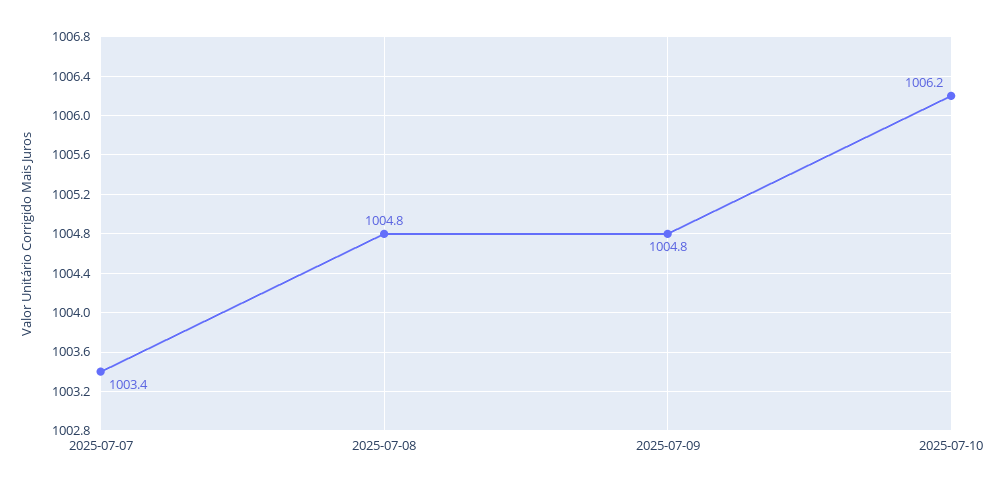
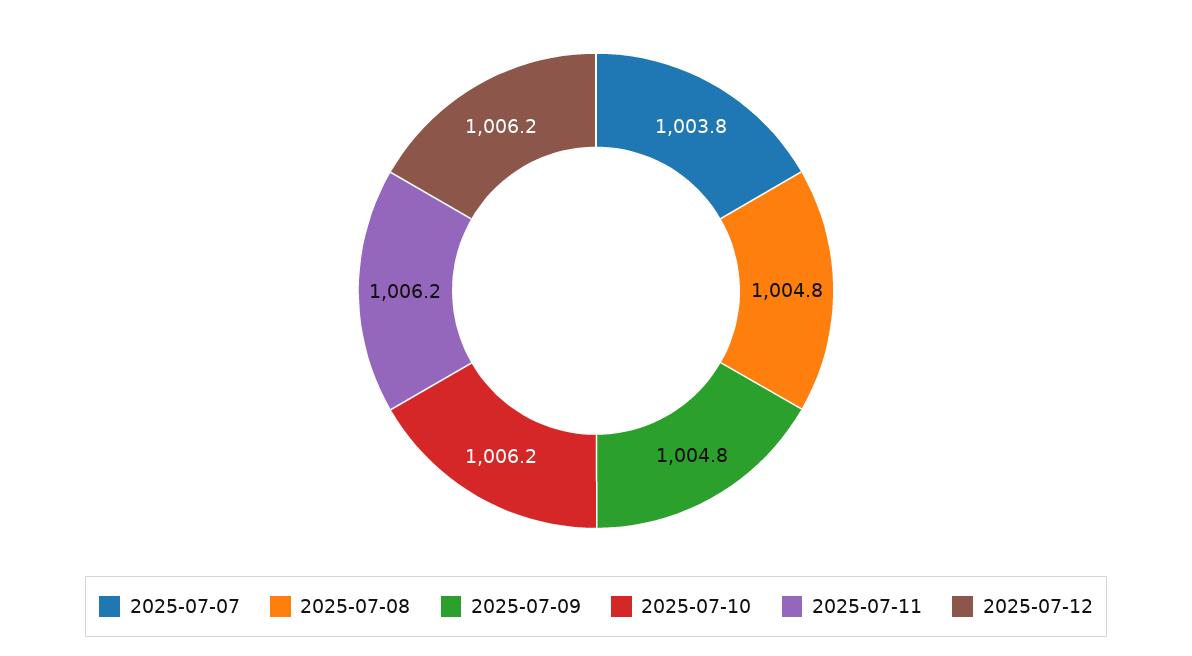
2025-07-07: 1003.4 -> 1003.8
2025-07-11: none -> 1006.2
2025-07-12: none -> 1006.2

